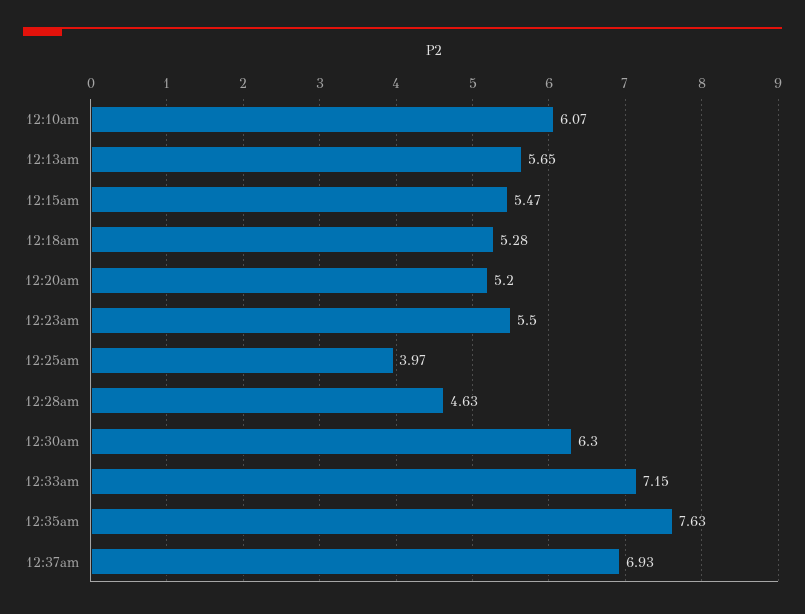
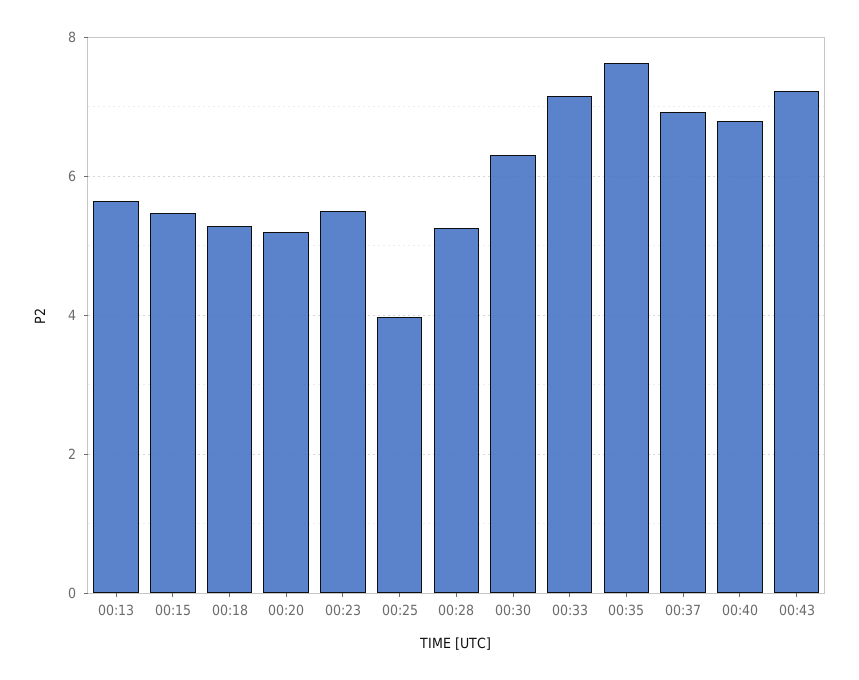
12:10am: 6.07 -> none
12:28am: 4.63 -> 5.2
00:40: none -> 6.8
00:43: none -> 7.2

